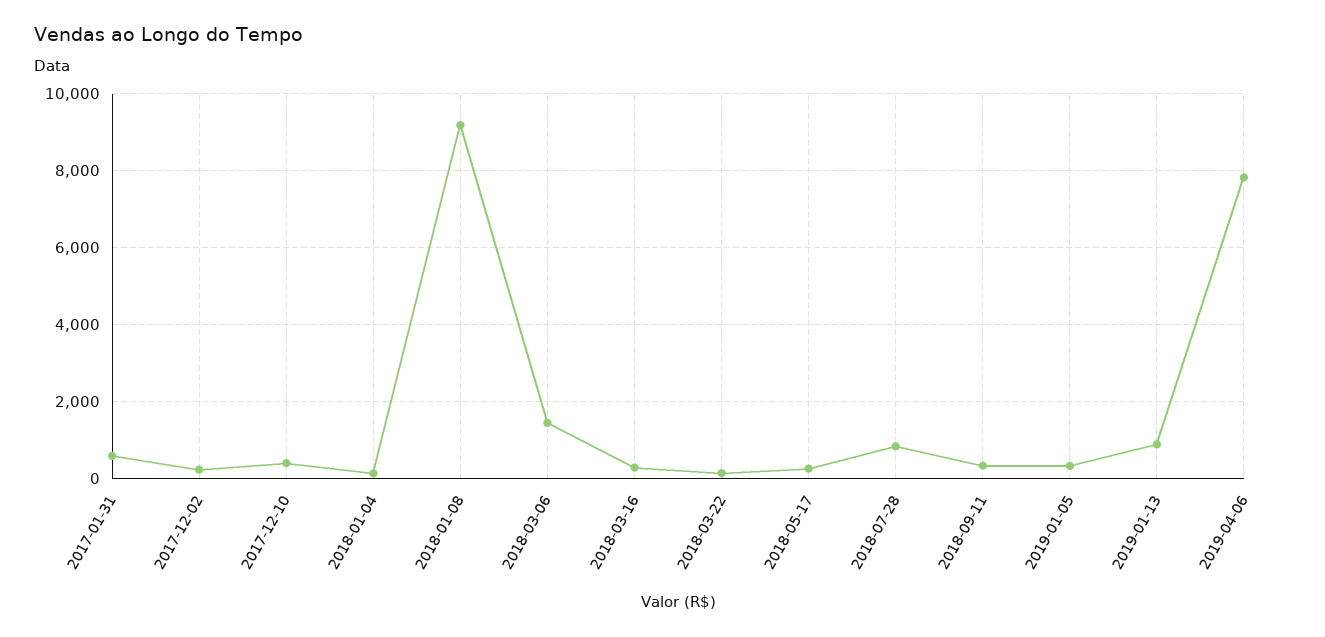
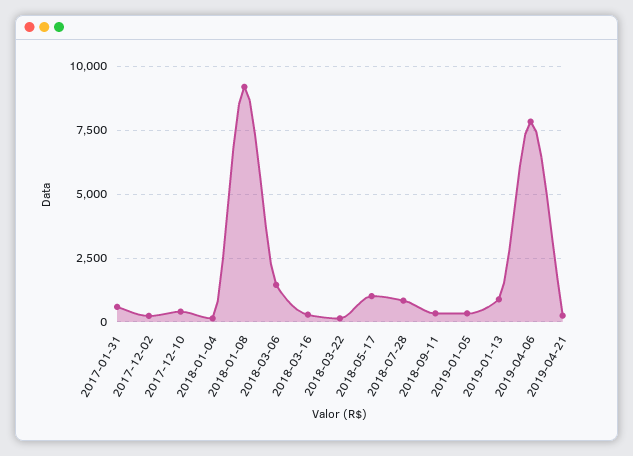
2018-05-17: 200 -> 1000
2019-04-21: none -> 250

